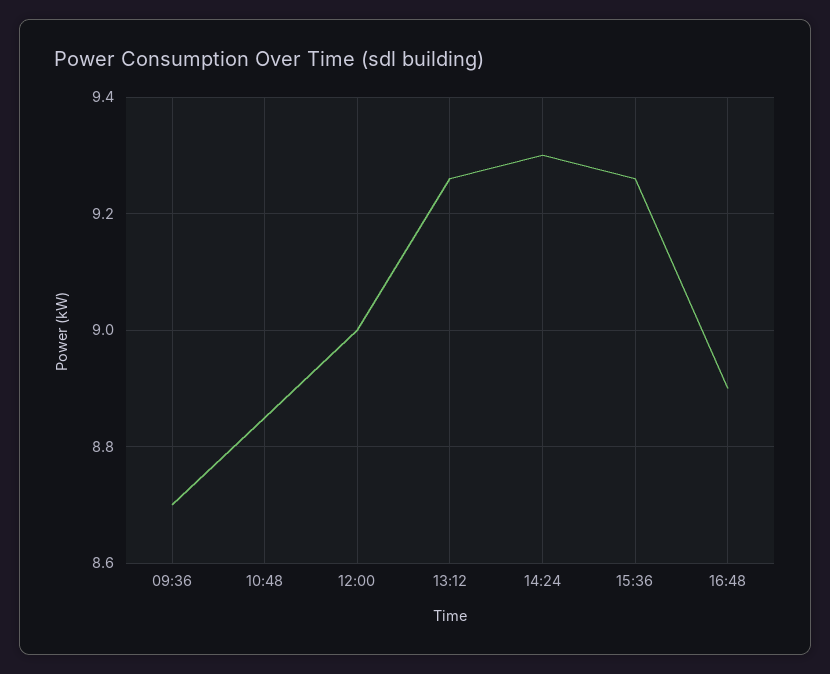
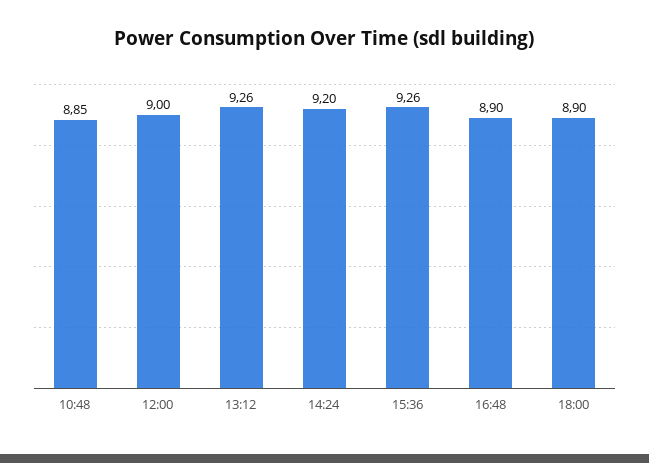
09:36: 8.7 -> none
14:24: 9.3 -> 9.2
18:00: none -> 8.9

